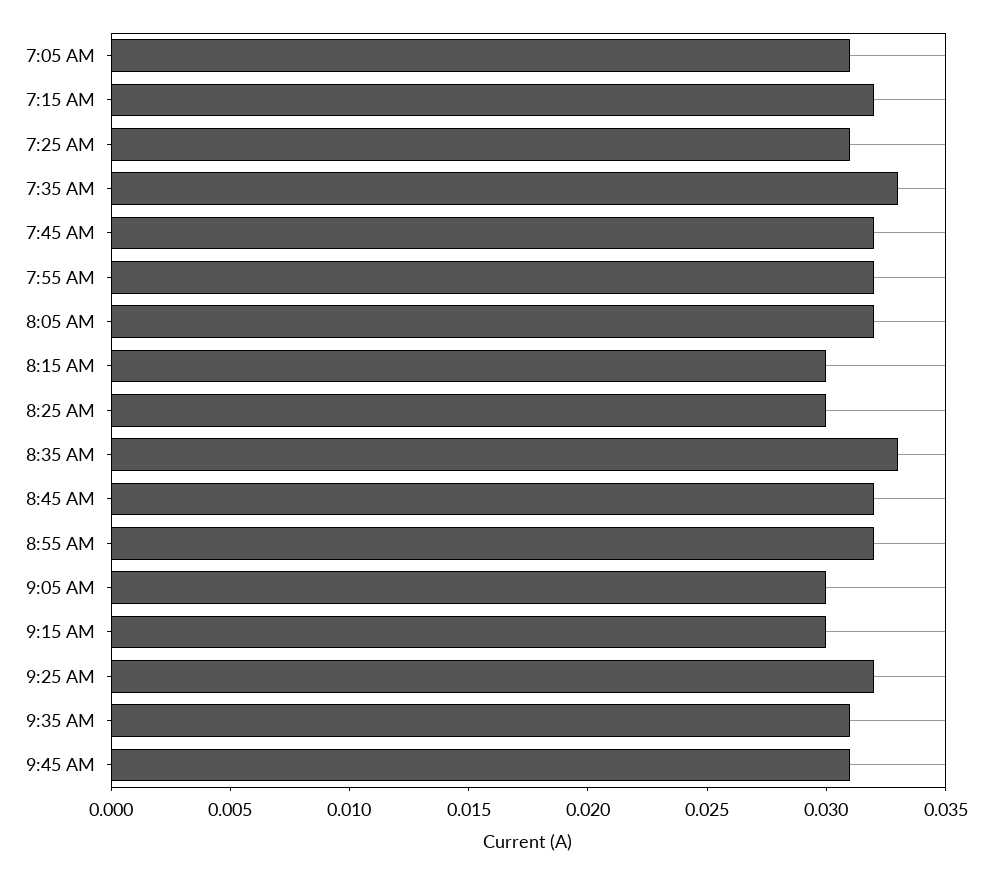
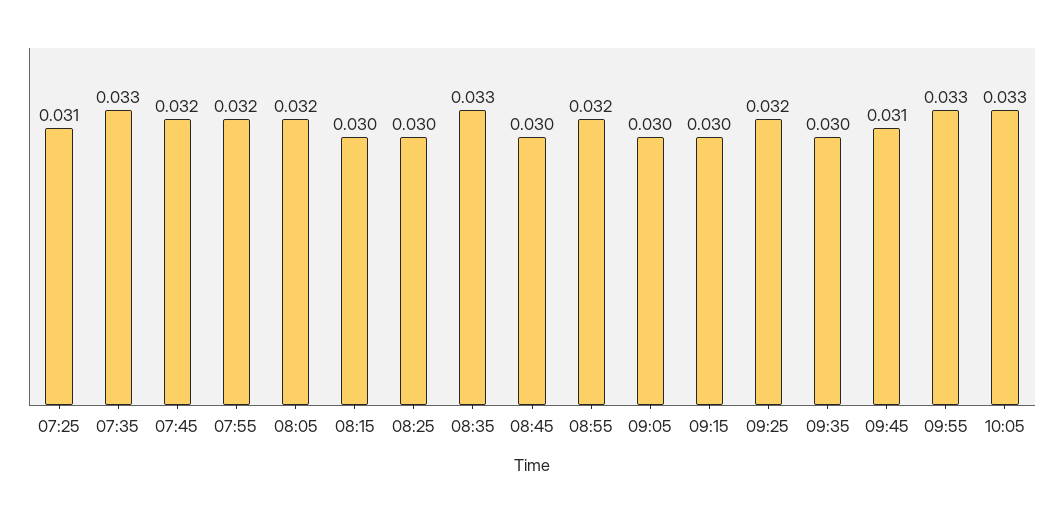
7:05 AM: 0.031 -> none
7:15 AM: 0.032 -> none
8:45 AM: 0.032 -> 0.03
9:35 AM: 0.031 -> 0.03
09:55: none -> 0.033
10:05: none -> 0.033

